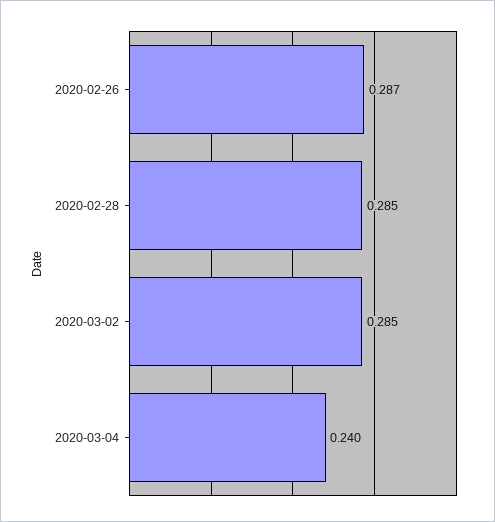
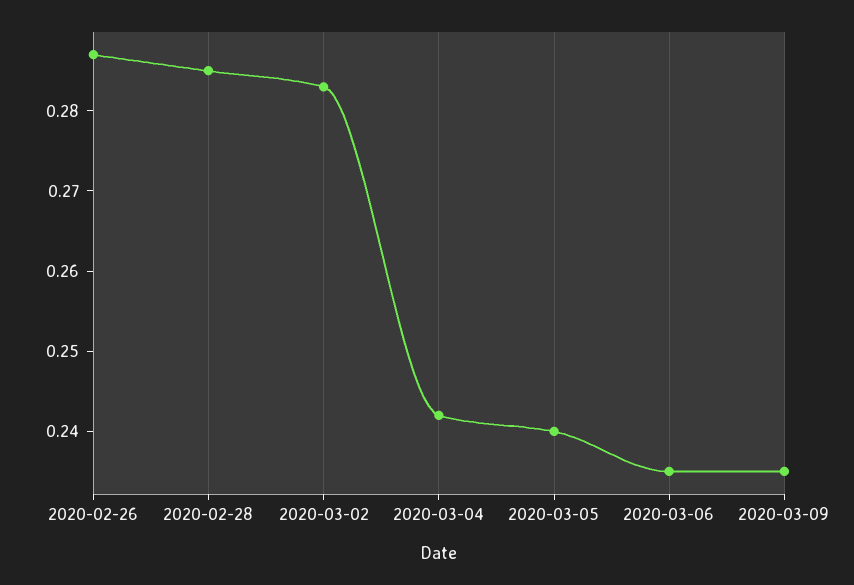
2020-03-02: 0.285 -> 0.283
2020-03-04: 0.24 -> 0.242
2020-03-05: none -> 0.24
2020-03-06: none -> 0.235
2020-03-09: none -> 0.235

